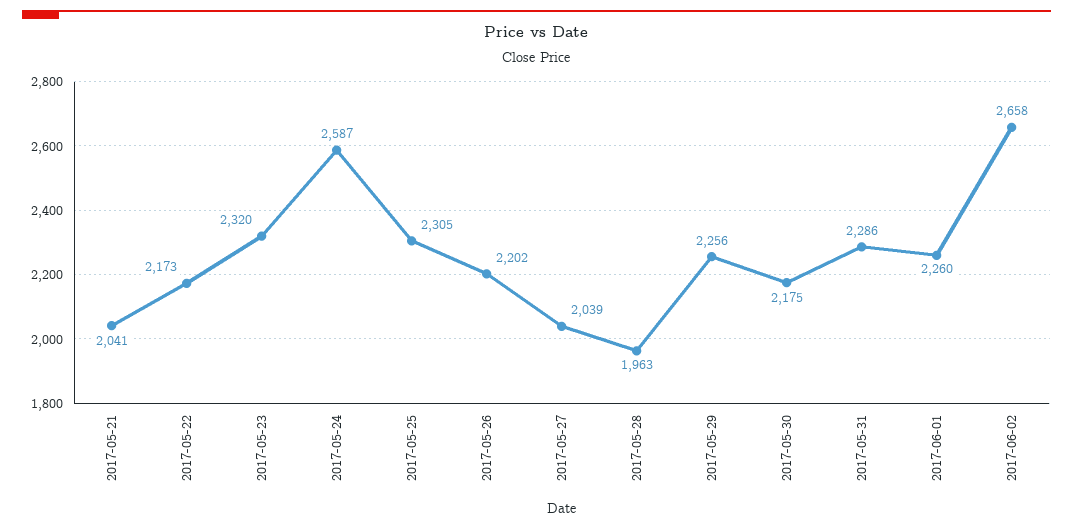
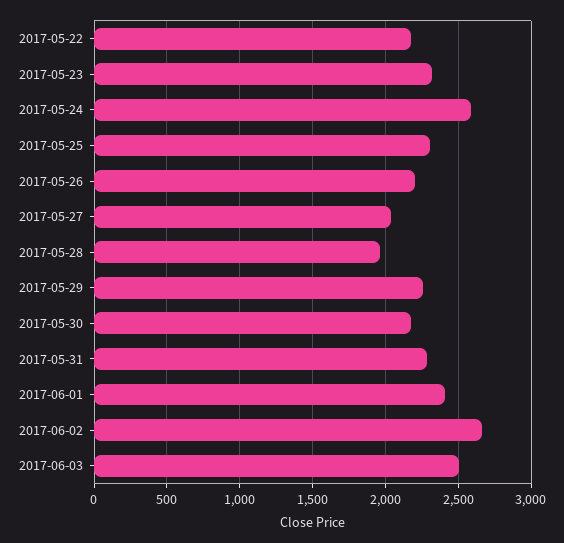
2017-05-21: 2041 -> none
2017-06-01: 2260 -> 2400
2017-06-03: none -> 2500

